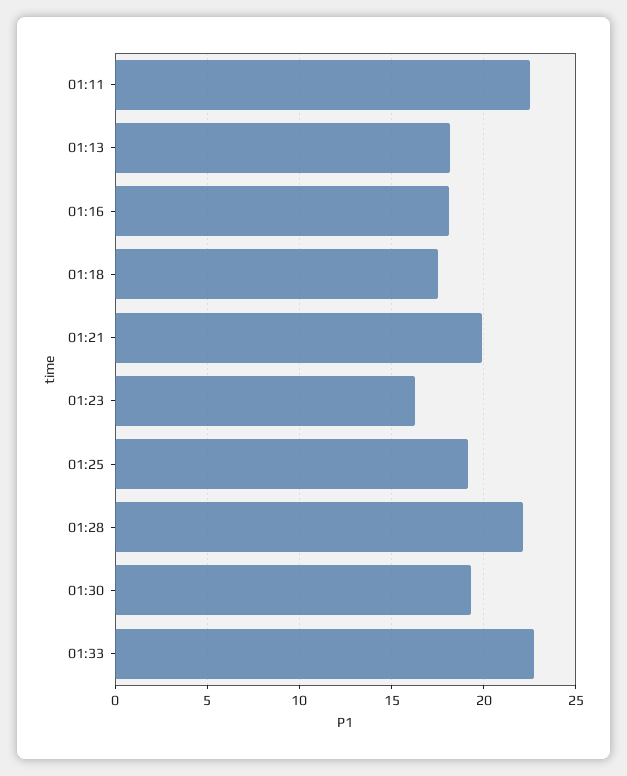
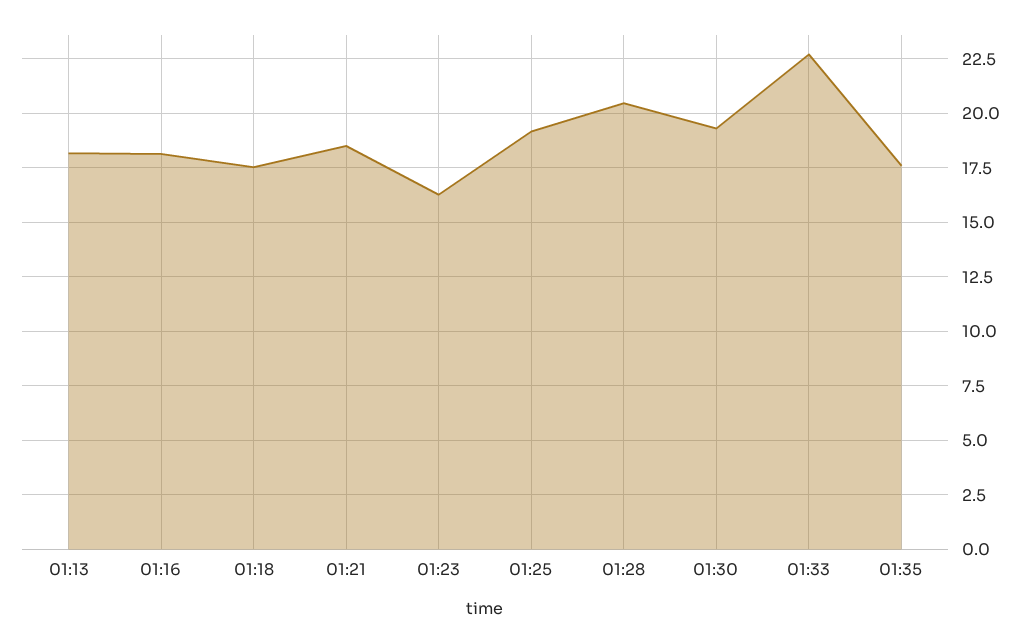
01:11: 22.5 -> none
01:21: 20 -> 18.5
01:28: 22 -> 20.5
01:35: none -> 17.5

